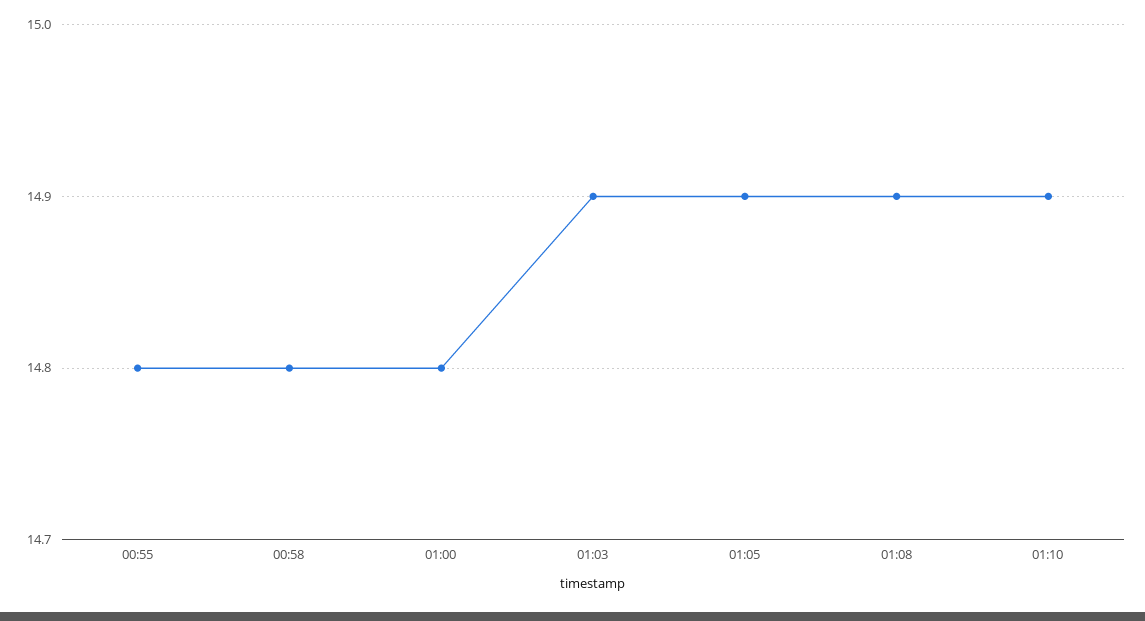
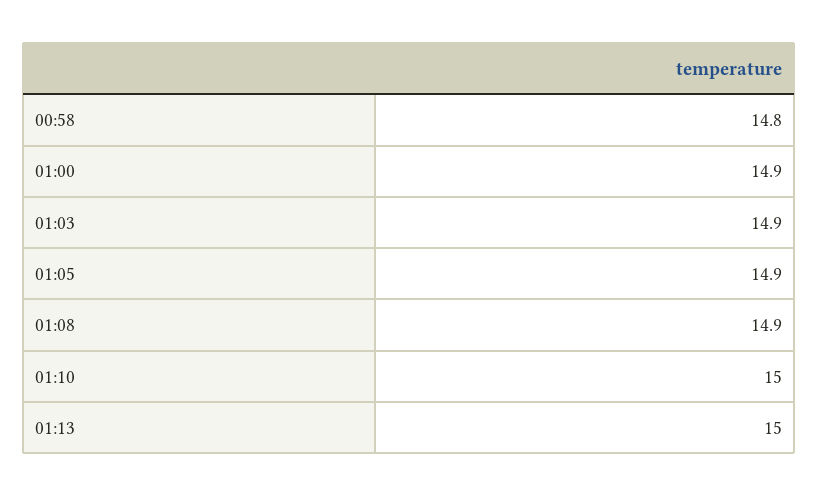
00:55: 14.8 -> none
01:00: 14.8 -> 14.9
01:10: 14.9 -> 15
01:13: none -> 15

